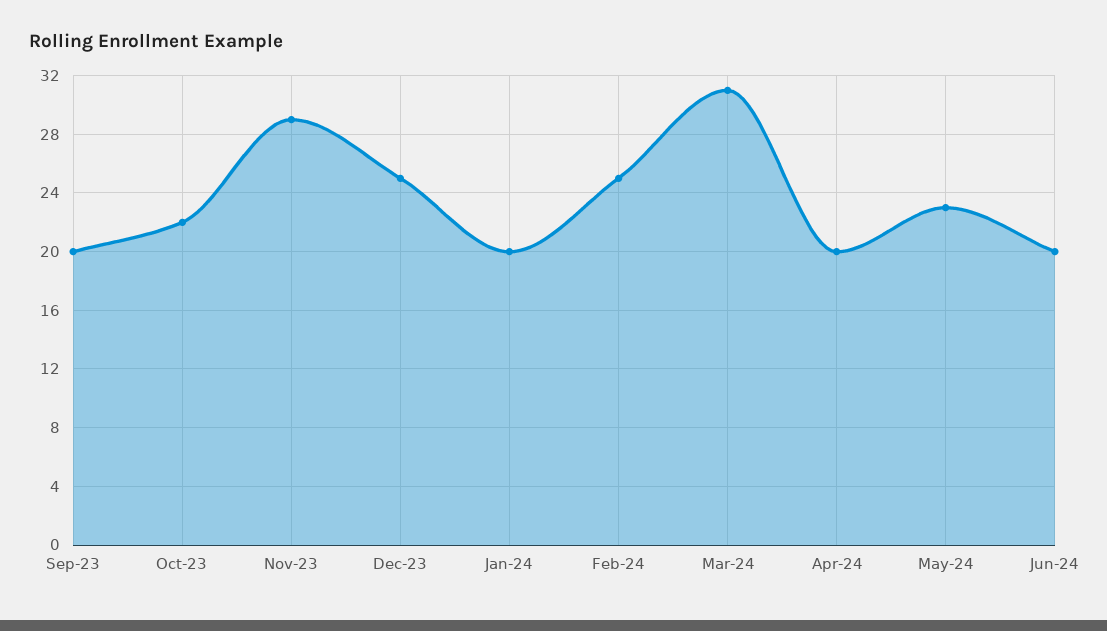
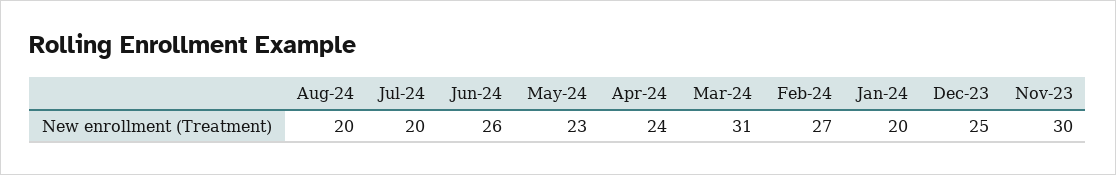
Sep-23: 20 -> none
Oct-23: 22 -> none
Nov-23: 29 -> 30
Feb-24: 25 -> 27
Apr-24: 20 -> 24
Jun-24: 20 -> 26
Aug-24: none -> 20
Jul-24: none -> 20

